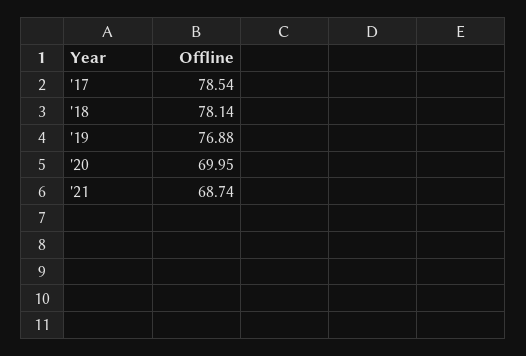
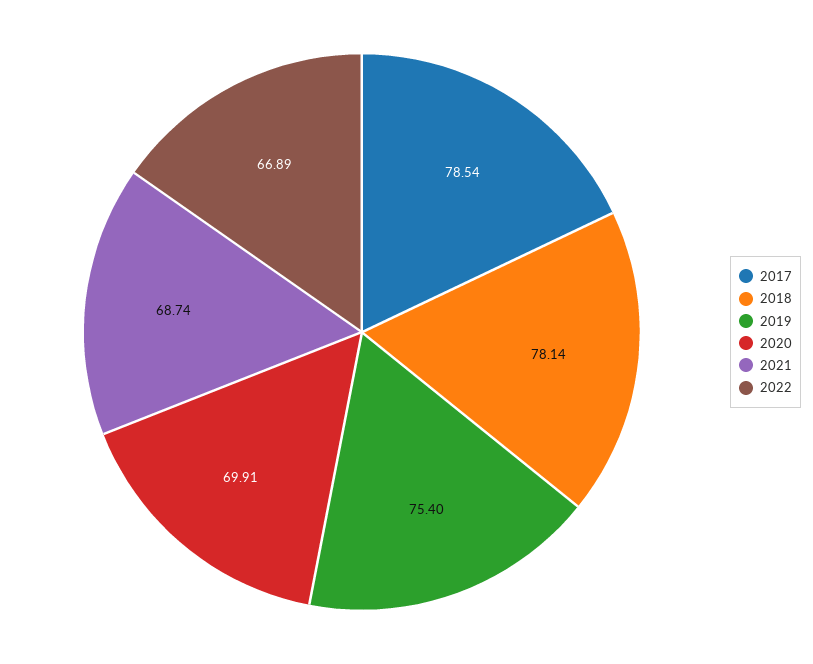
'19: 76.88 -> 75.4
'20: 69.95 -> 69.91
2022: none -> 66.89

